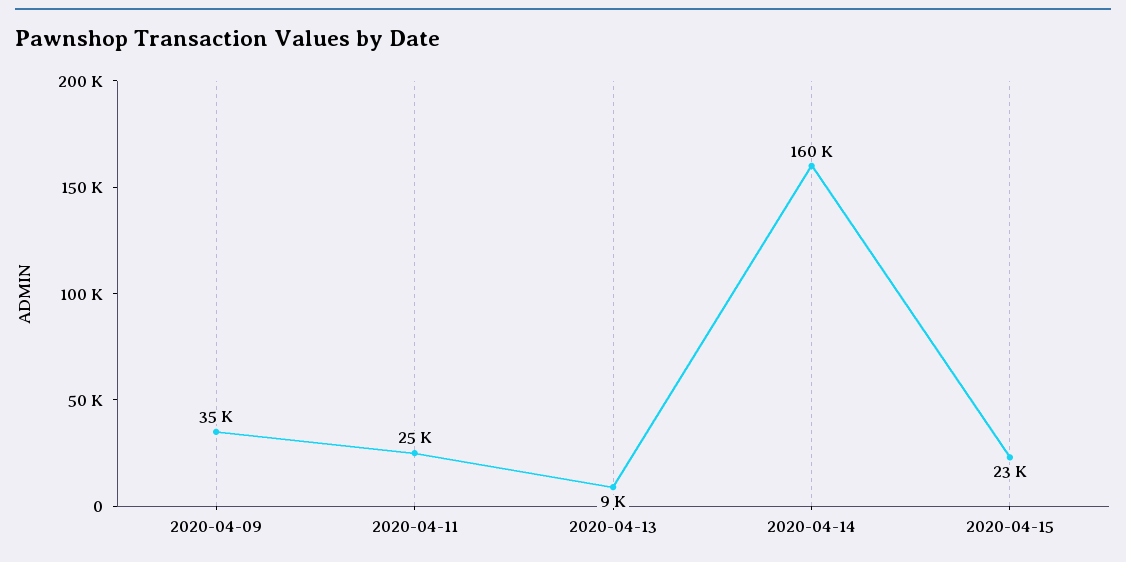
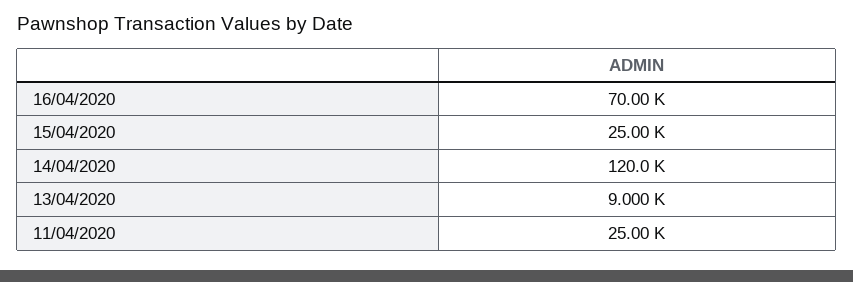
2020-04-09: 35000 -> none
2020-04-14: 160000 -> 120000
2020-04-15: 23000 -> 25000
16/04/2020: none -> 70000

